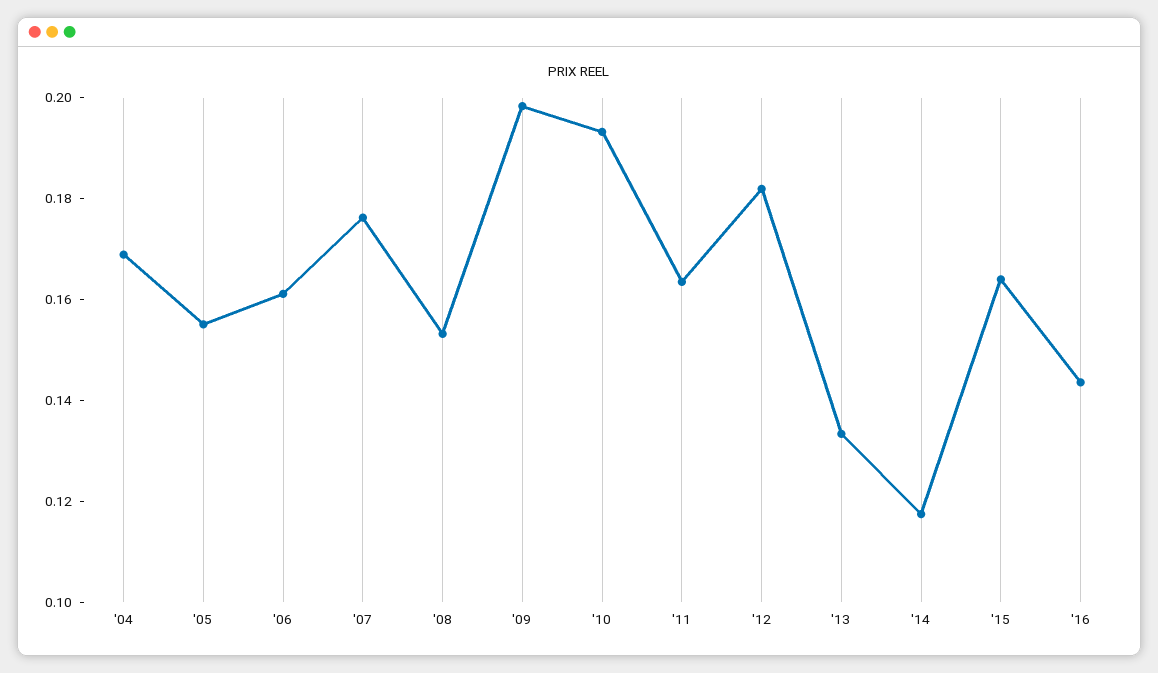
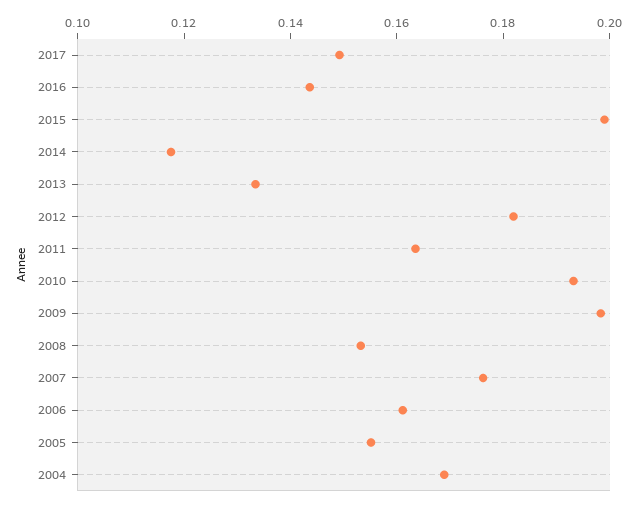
'15: 0.165 -> 0.2
2017: none -> 0.15

